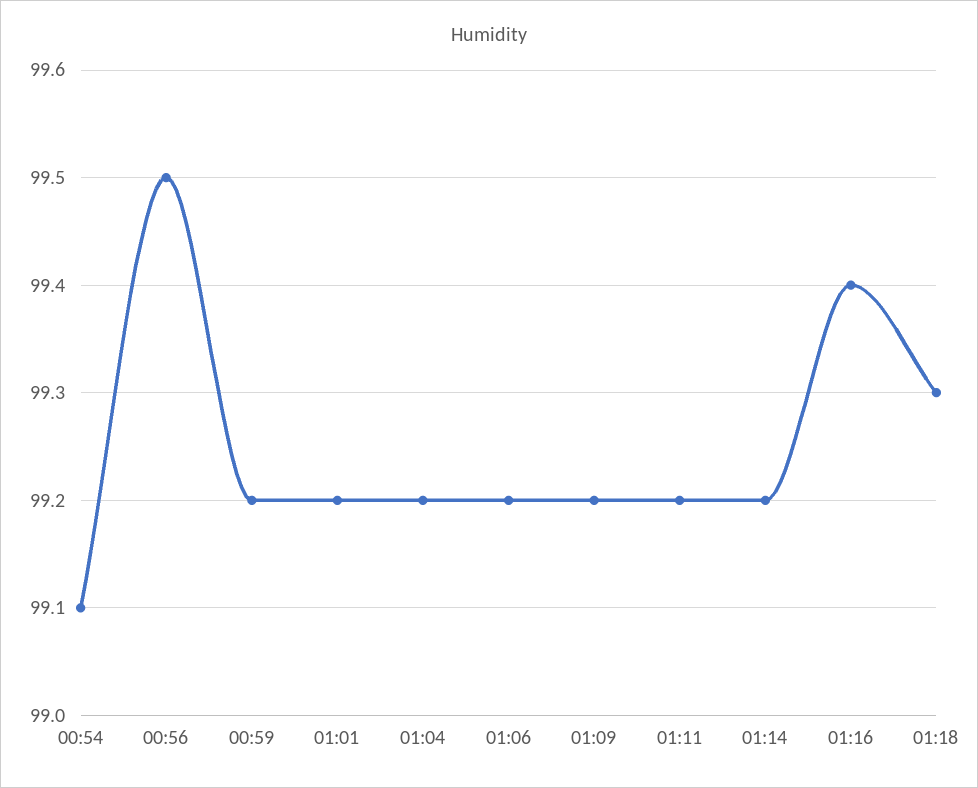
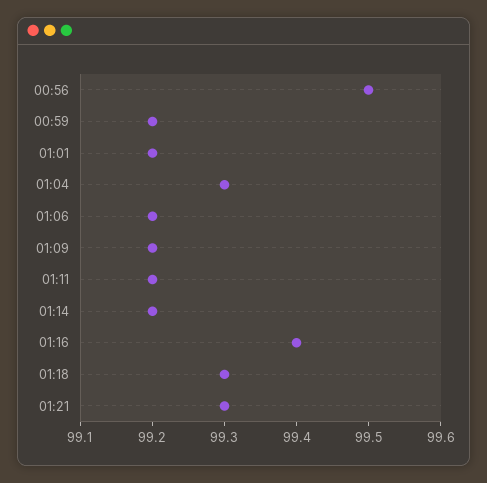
00:54: 99.1 -> none
01:04: 99.2 -> 99.3
01:21: none -> 99.3

